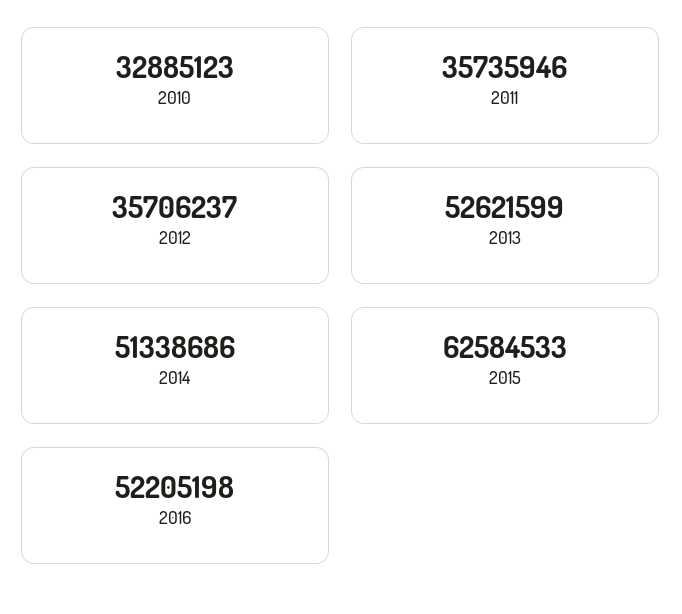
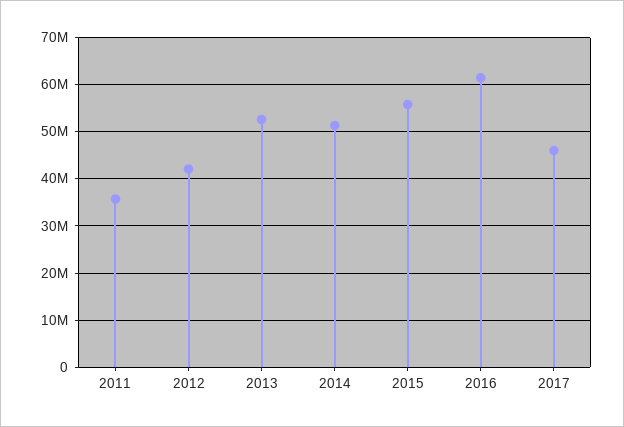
2010: 32885123 -> none
2012: 35706237 -> 42000000
2015: 62584533 -> 56000000
2016: 52205198 -> 62000000
2017: none -> 46000000

